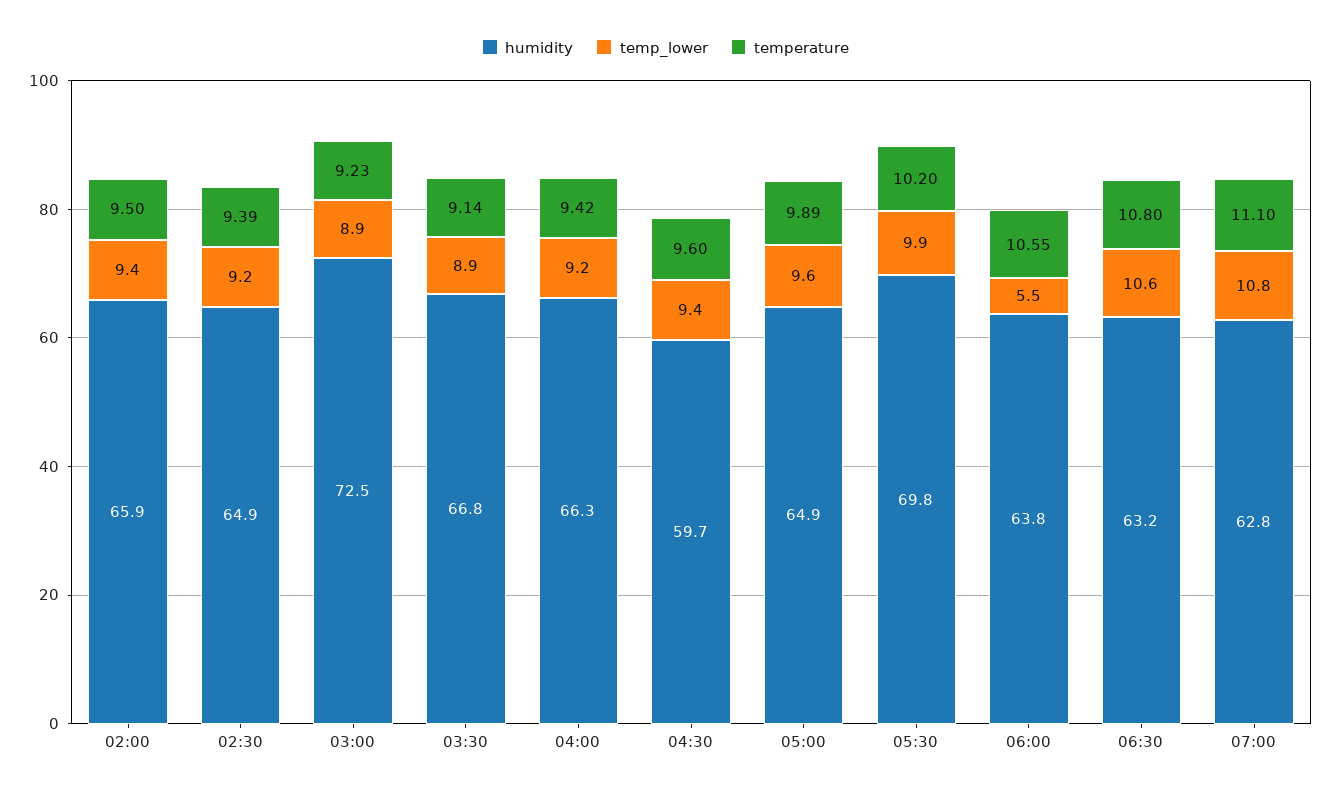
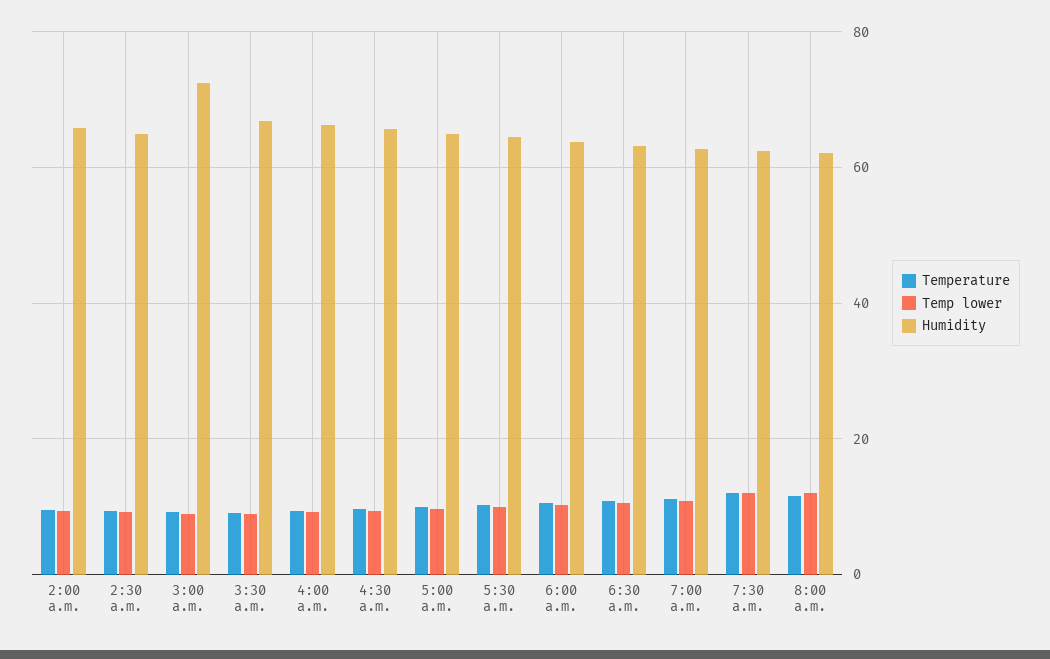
humidity, 04:30: 59.7 -> 66
humidity, 05:30: 69.8 -> 64
temp_lower, 06:00: 5.5 -> 10
temperature, 7:30 a.m.: none -> 12
temp_lower, 7:30 a.m.: none -> 12
humidity, 7:30 a.m.: none -> 62
temperature, 8:00 a.m.: none -> 12
temp_lower, 8:00 a.m.: none -> 12
humidity, 8:00 a.m.: none -> 62

